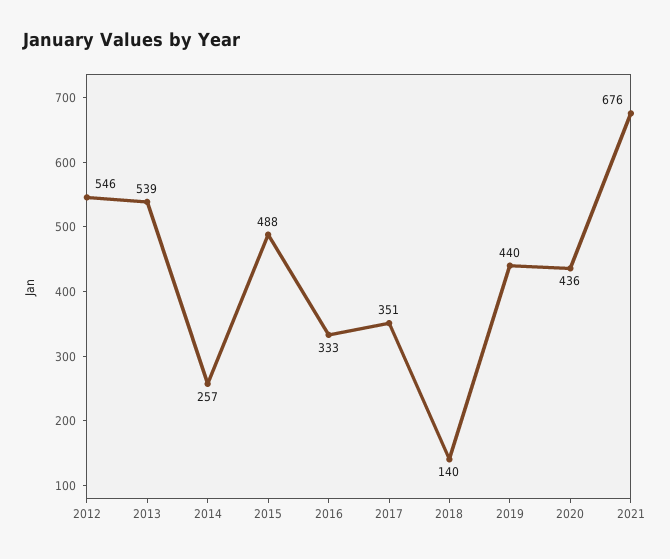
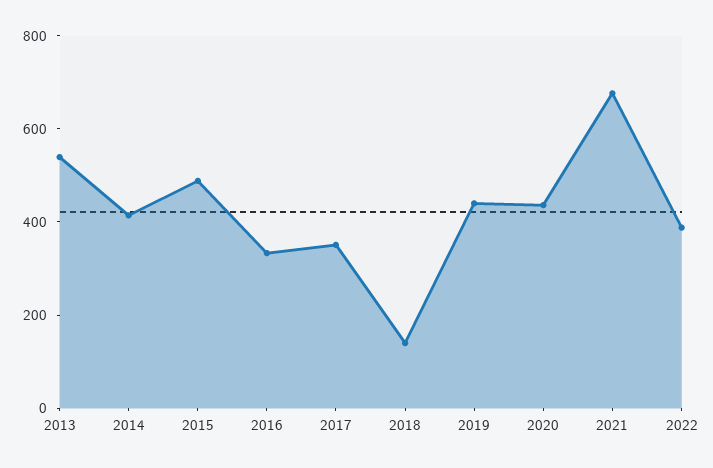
2012: 546 -> none
2014: 257 -> 400
2022: none -> 400

